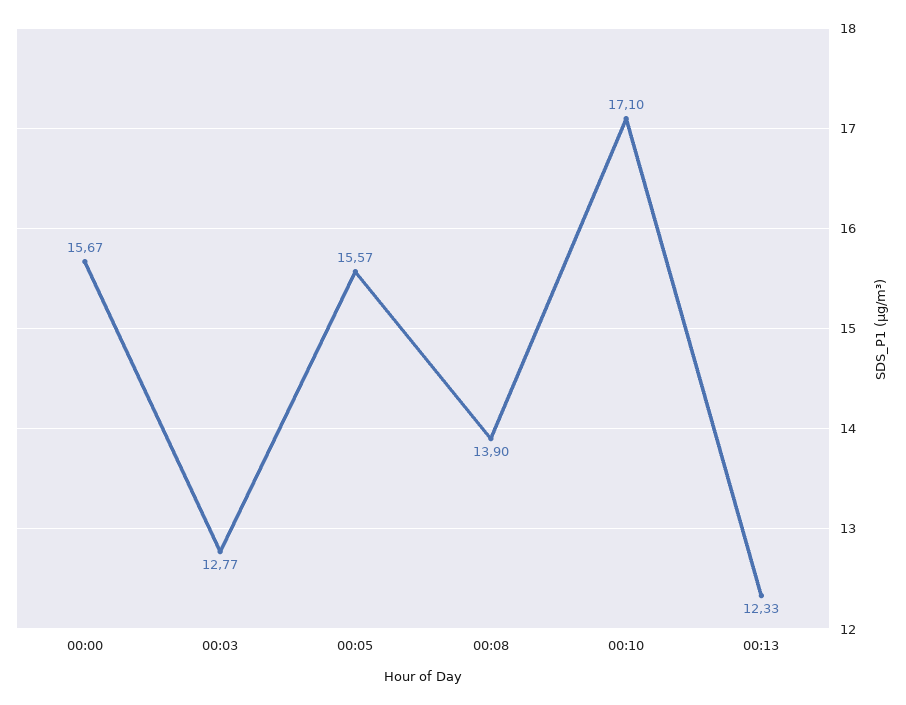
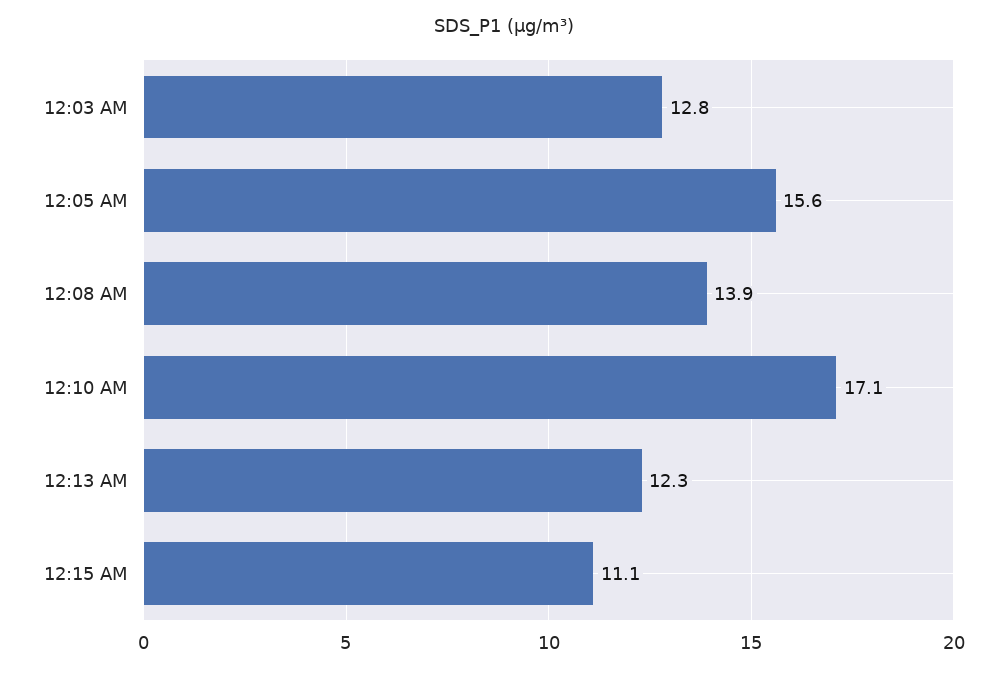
00:00: 15.67 -> none
12:15 AM: none -> 11.1

